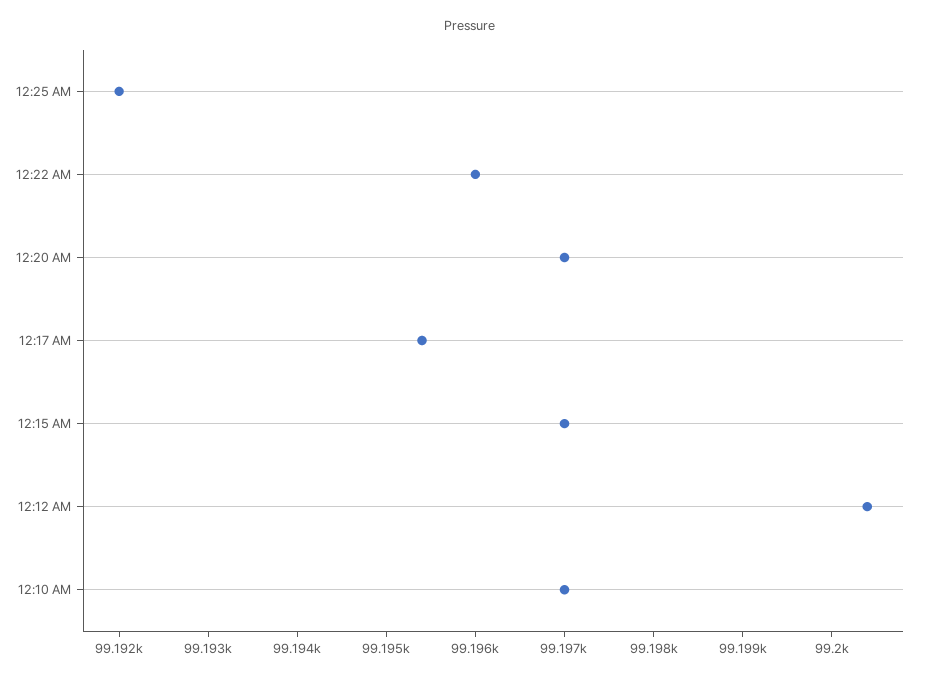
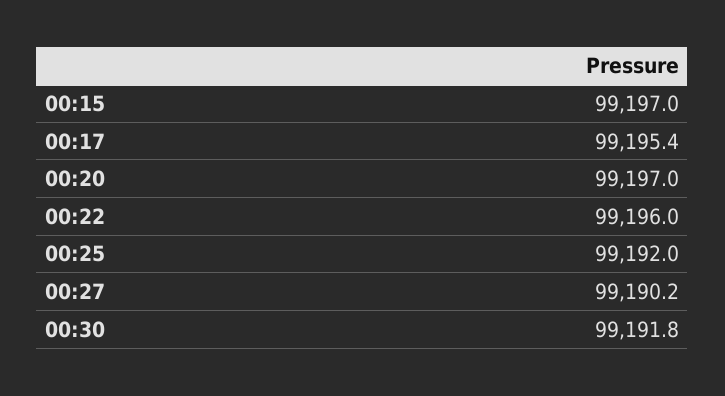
12:12 AM: 99200.4 -> none
12:10 AM: 99197 -> none
00:27: none -> 99190.2
00:30: none -> 99191.8

